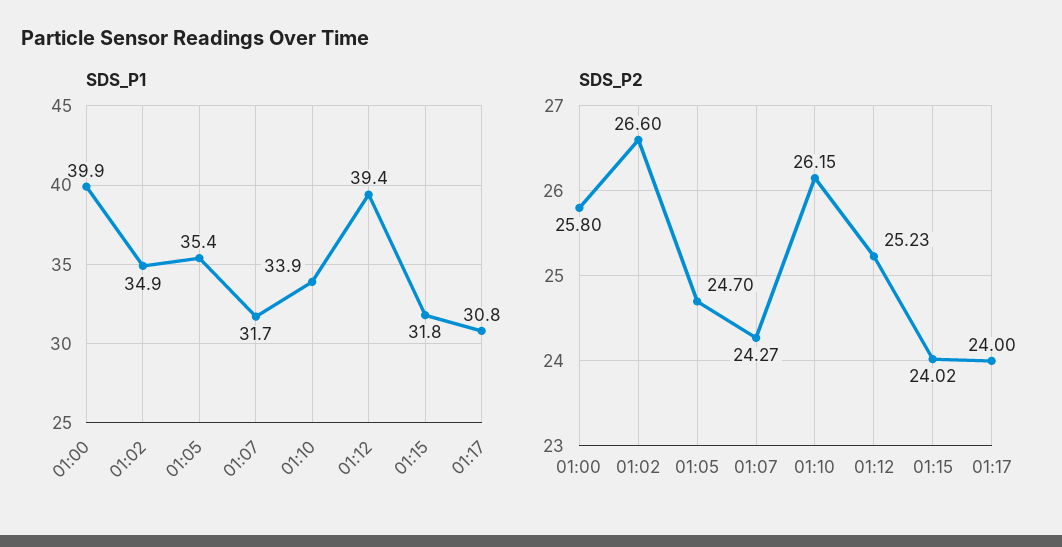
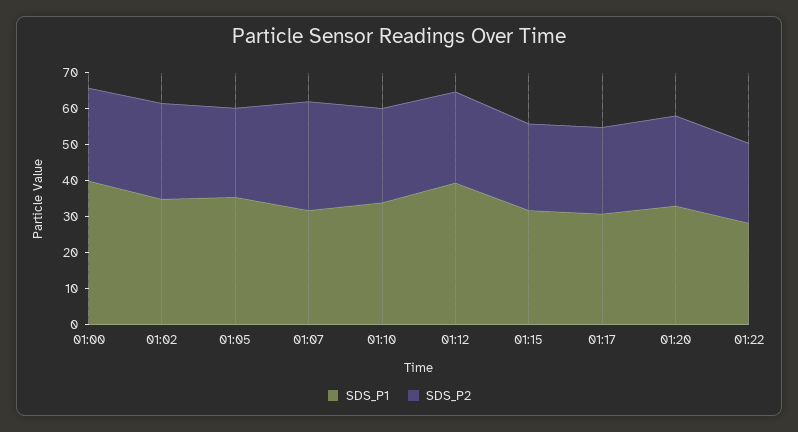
SDS_P2, 01:07: 24.27 -> 30
SDS_P1, 01:20: none -> 32.5
SDS_P2, 01:20: none -> 25
SDS_P1, 01:22: none -> 27.5
SDS_P2, 01:22: none -> 22.5

